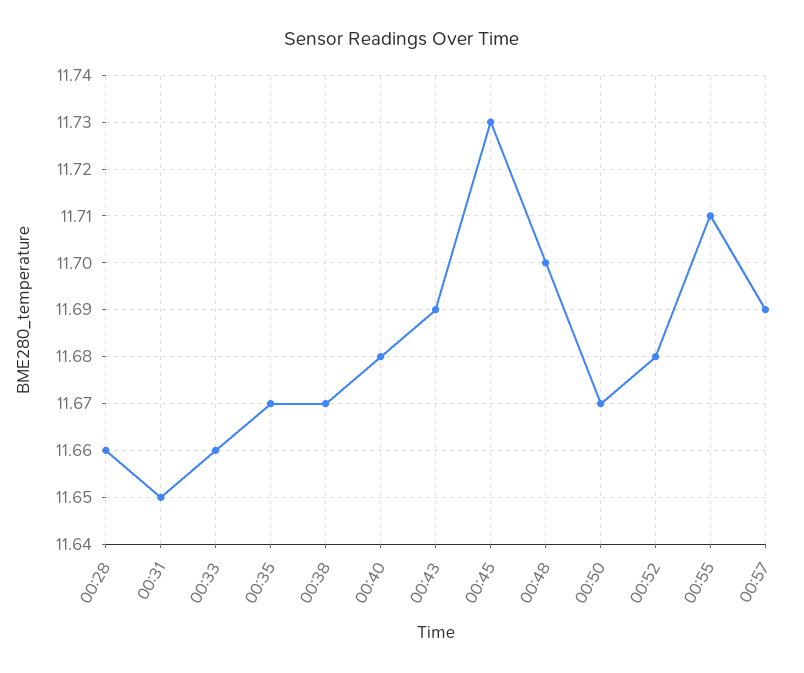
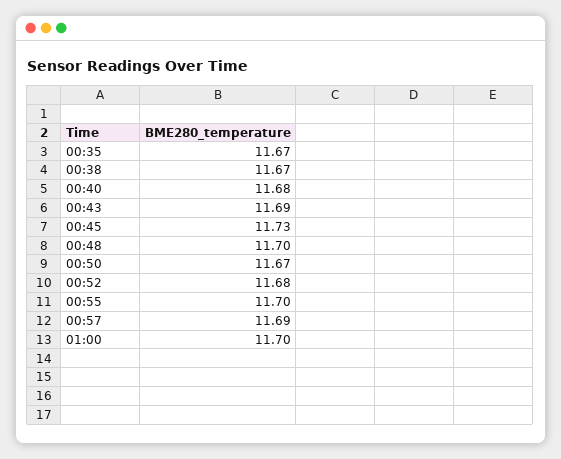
00:28: 11.66 -> none
00:31: 11.65 -> none
00:33: 11.66 -> none
00:55: 11.71 -> 11.7
01:00: none -> 11.7

